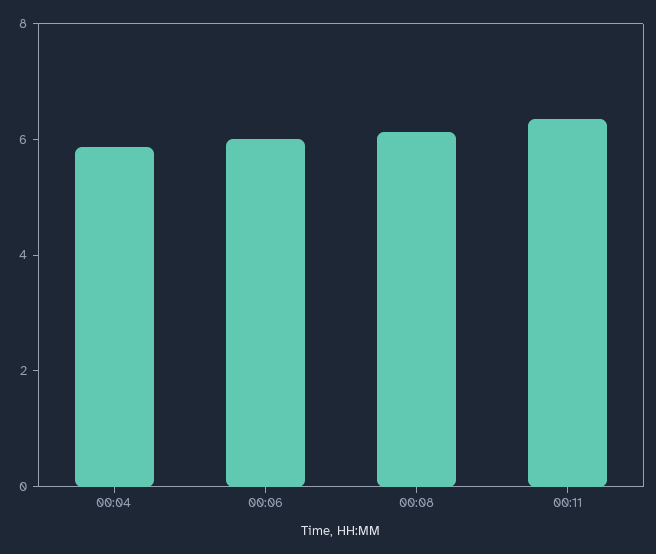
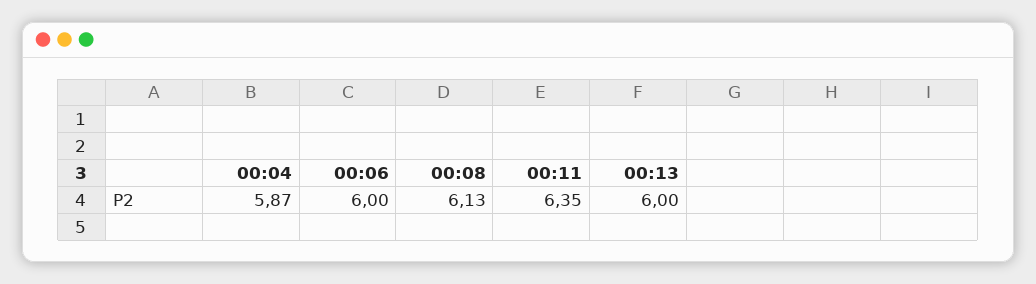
00:13: none -> 6

